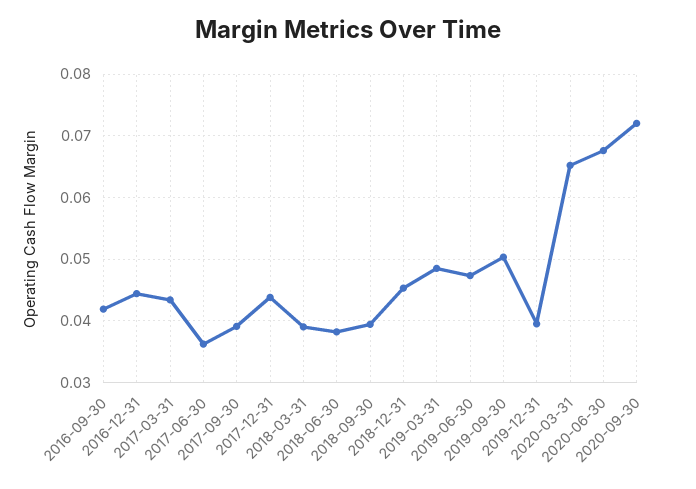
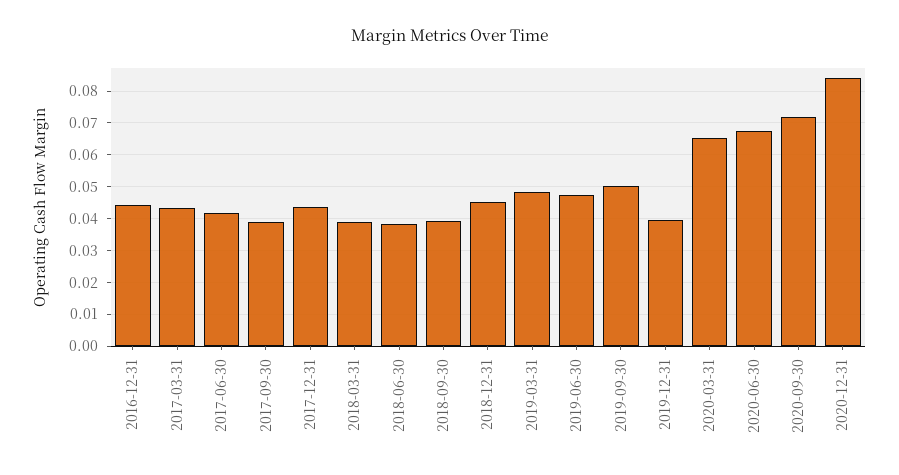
2016-09-30: 0.042 -> none
2017-06-30: 0.036 -> 0.042
2020-12-31: none -> 0.084

